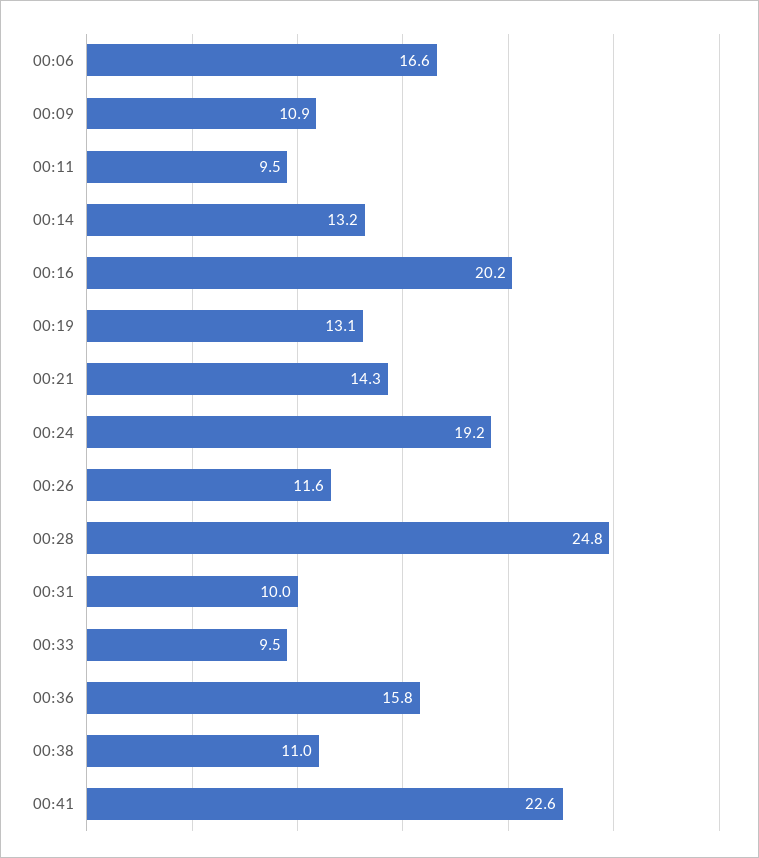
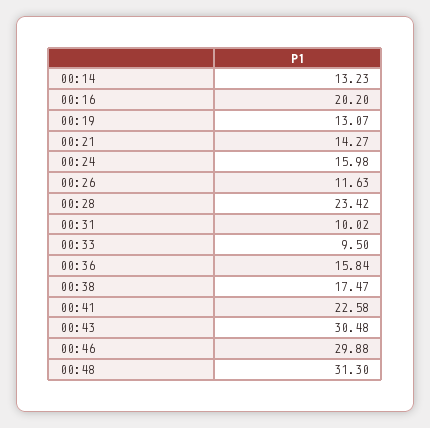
00:06: 16.6 -> none
00:09: 10.9 -> none
00:11: 9.5 -> none
00:24: 19.2 -> 15.98
00:28: 24.8 -> 23.42
00:38: 11 -> 17.47
00:43: none -> 30.48
00:46: none -> 29.88
00:48: none -> 31.3

